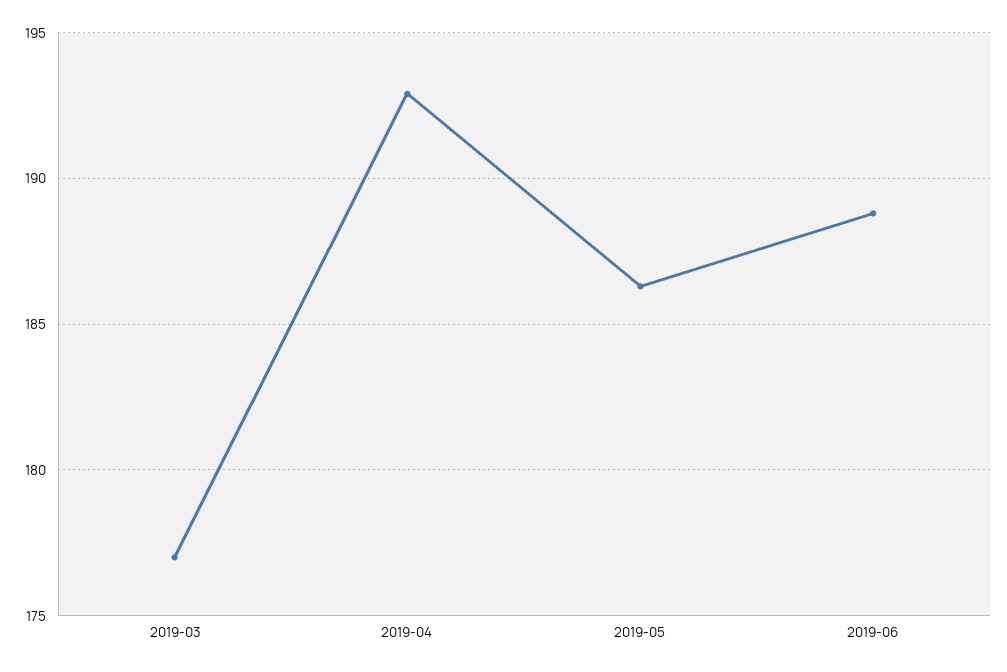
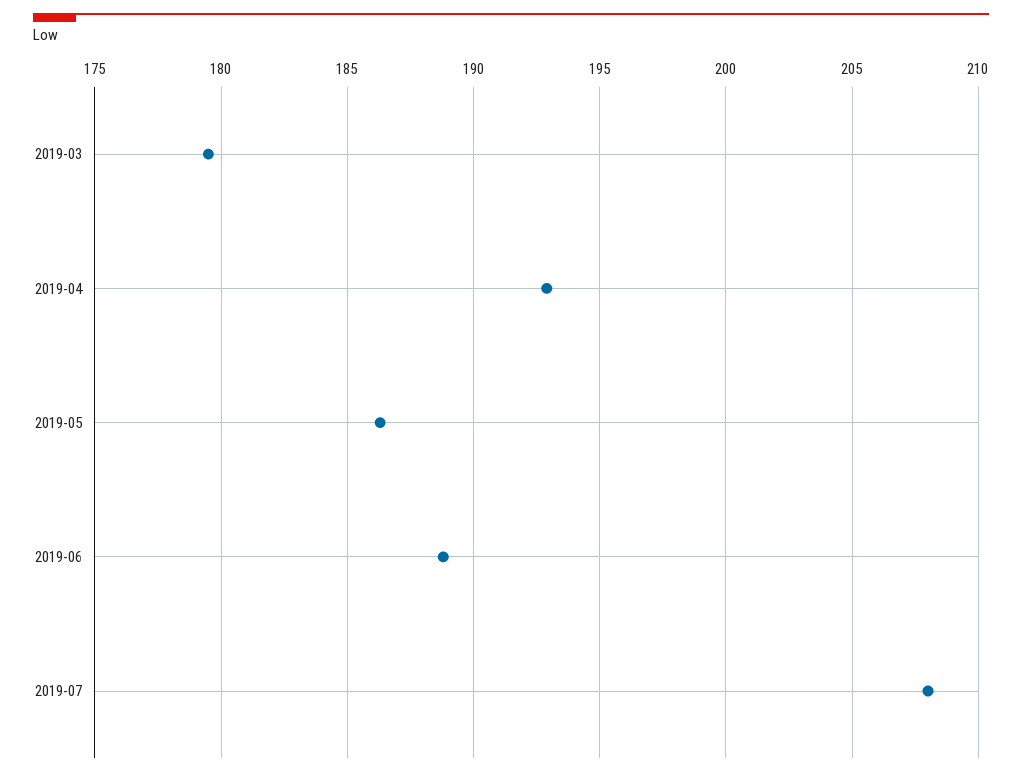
2019-03: 177 -> 179.5
2019-07: none -> 208

